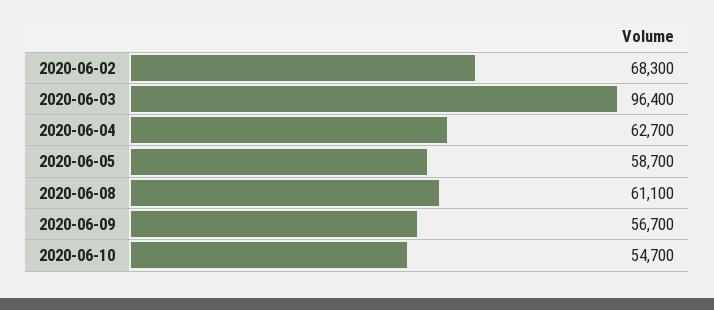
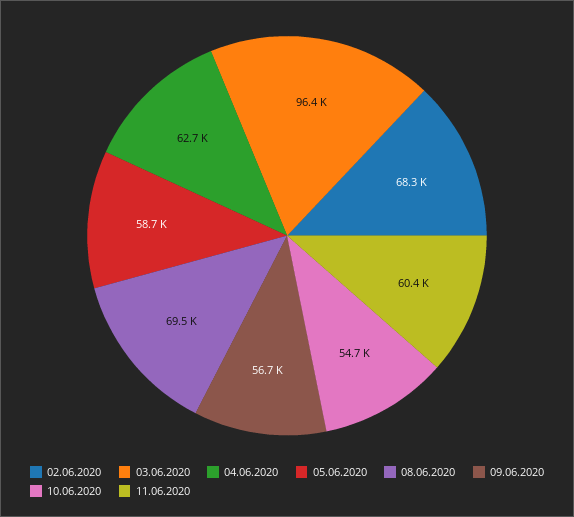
2020-06-08: 61100 -> 69500
11.06.2020: none -> 60400

